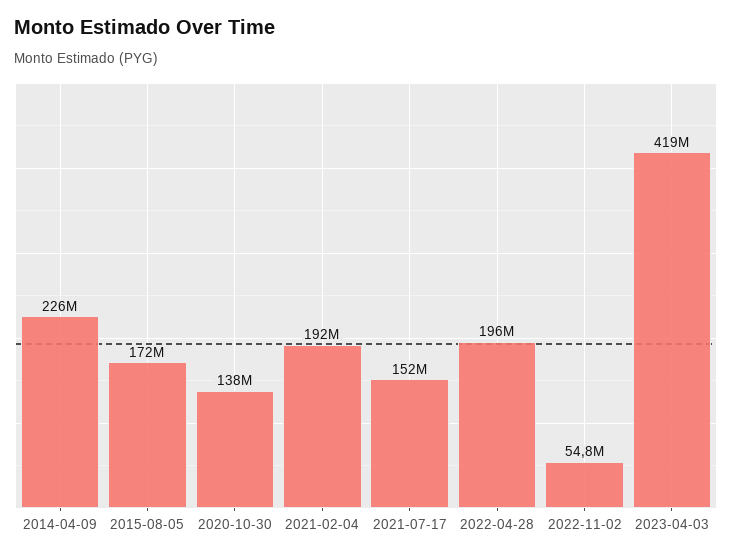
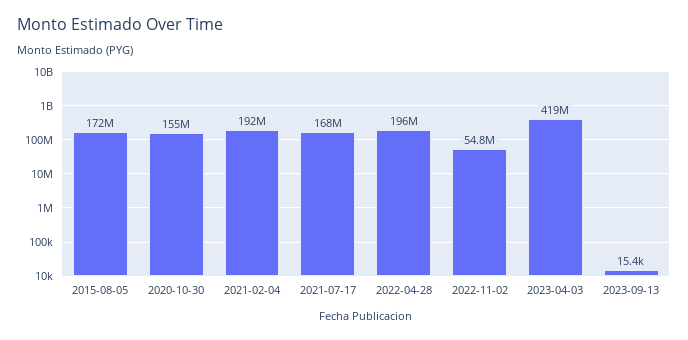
2014-04-09: 226000000 -> none
2020-10-30: 138000000 -> 155000000
2021-07-17: 152000000 -> 168000000
2023-09-13: none -> 15400

